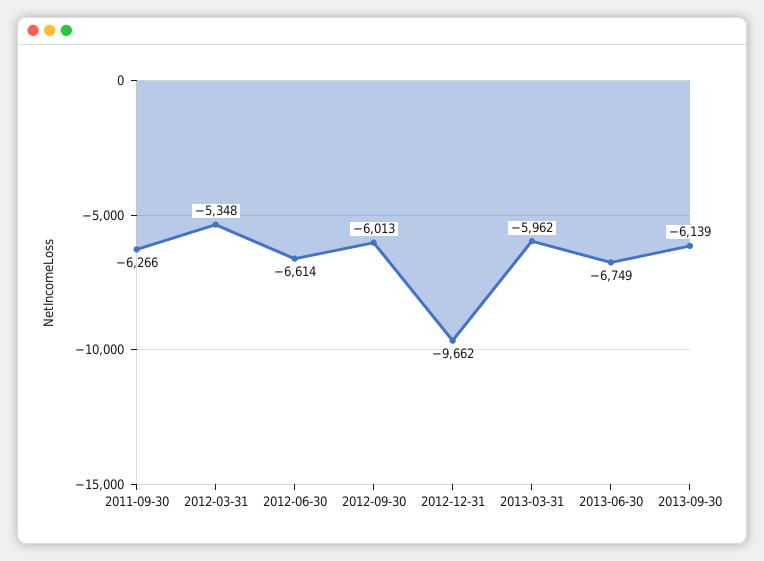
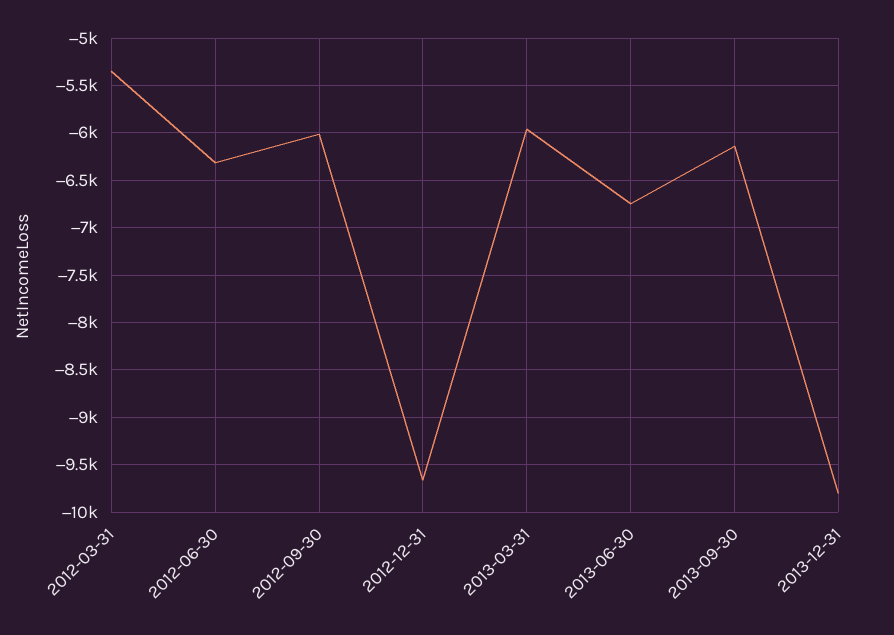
2011-09-30: -6266 -> none
2012-06-30: -6614 -> -6300
2013-12-31: none -> -9800

